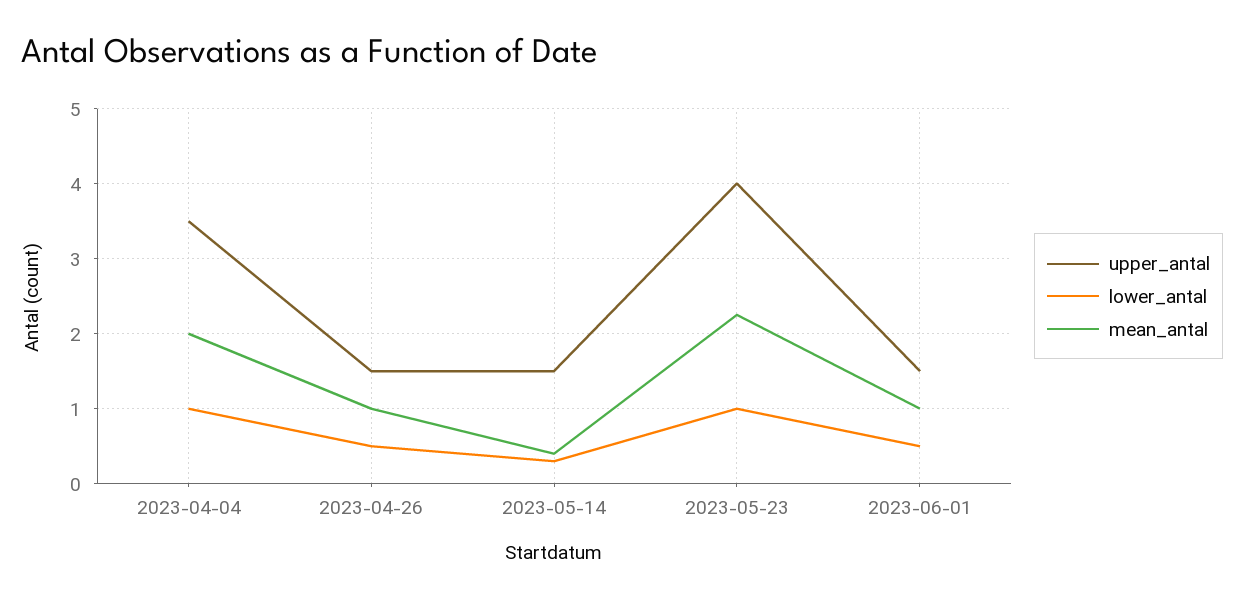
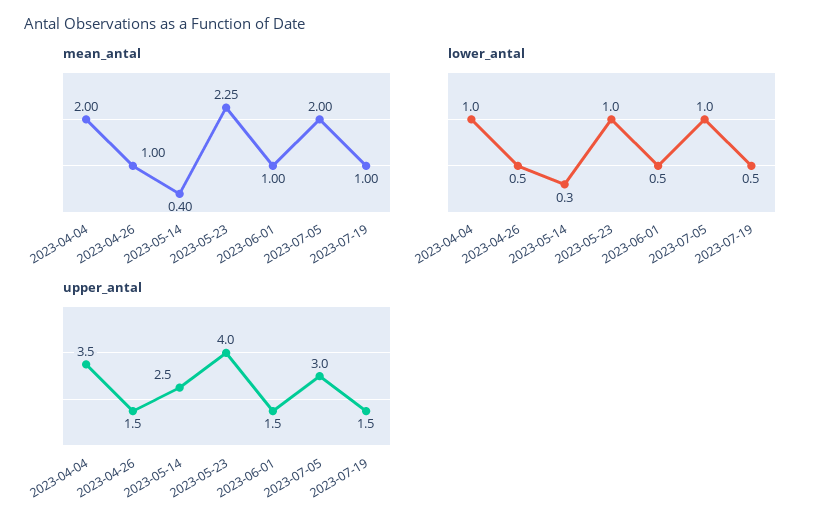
upper_antal, 2023-05-14: 1.5 -> 2.5
mean_antal, 2023-07-05: none -> 2
mean_antal, 2023-07-19: none -> 1
lower_antal, 2023-07-05: none -> 1
lower_antal, 2023-07-19: none -> 0.5
upper_antal, 2023-07-05: none -> 3
upper_antal, 2023-07-19: none -> 1.5

